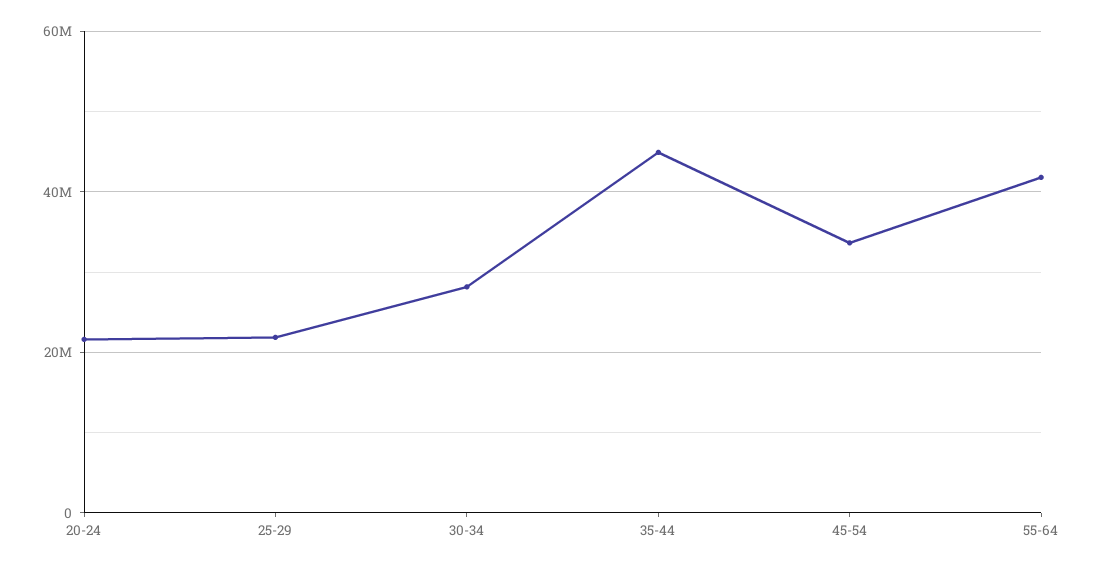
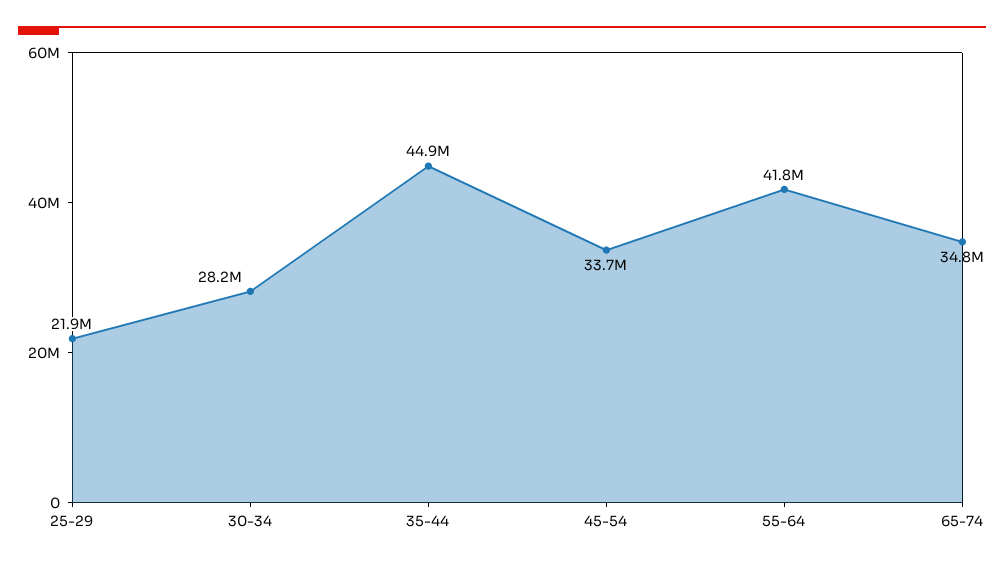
20-24: 22000000 -> none
65-74: none -> 34800000

